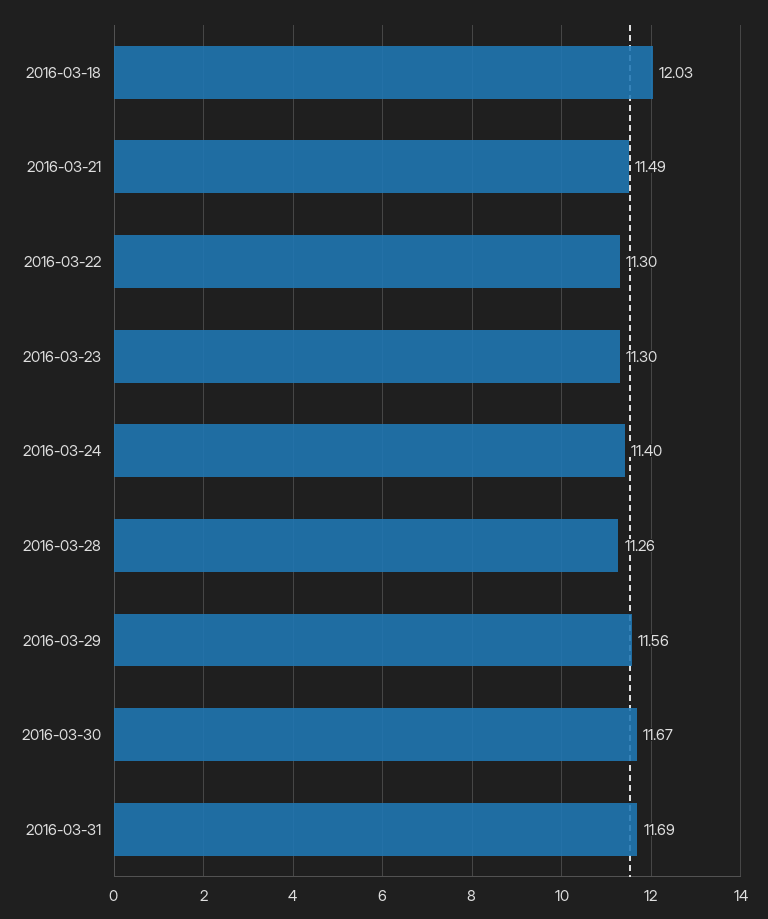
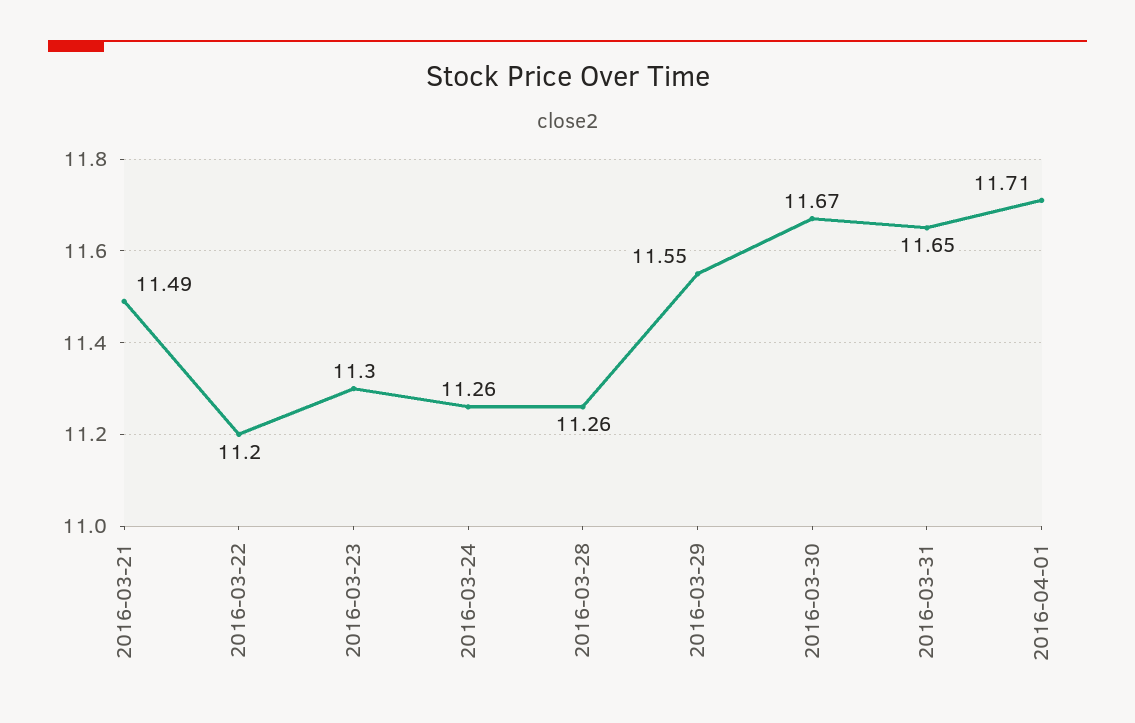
2016-03-18: 12.03 -> none
2016-03-22: 11.3 -> 11.2
2016-03-24: 11.4 -> 11.26
2016-03-29: 11.56 -> 11.55
2016-03-31: 11.69 -> 11.65
2016-04-01: none -> 11.71

